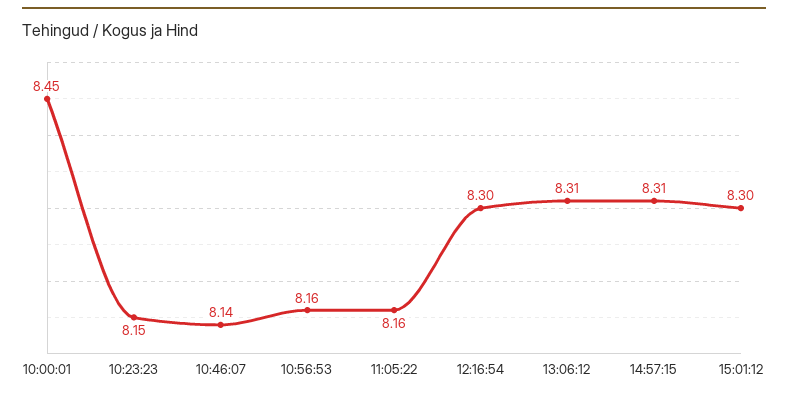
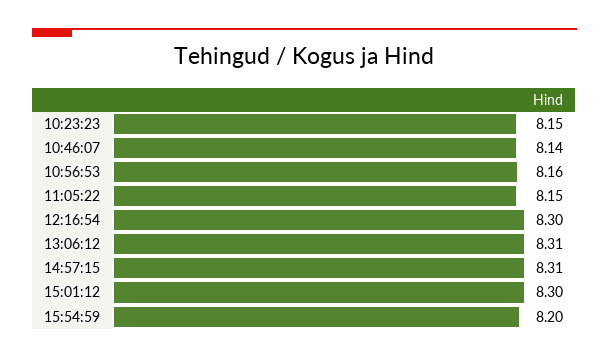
10:00:01: 8.45 -> none
11:05:22: 8.16 -> 8.15
15:54:59: none -> 8.2

